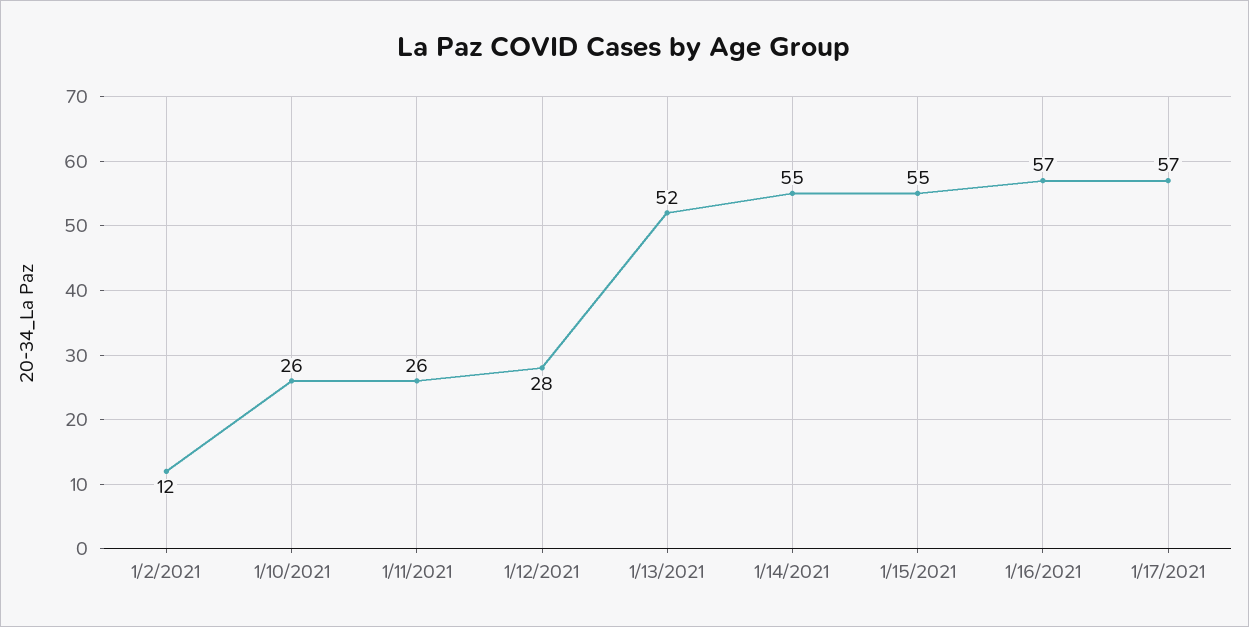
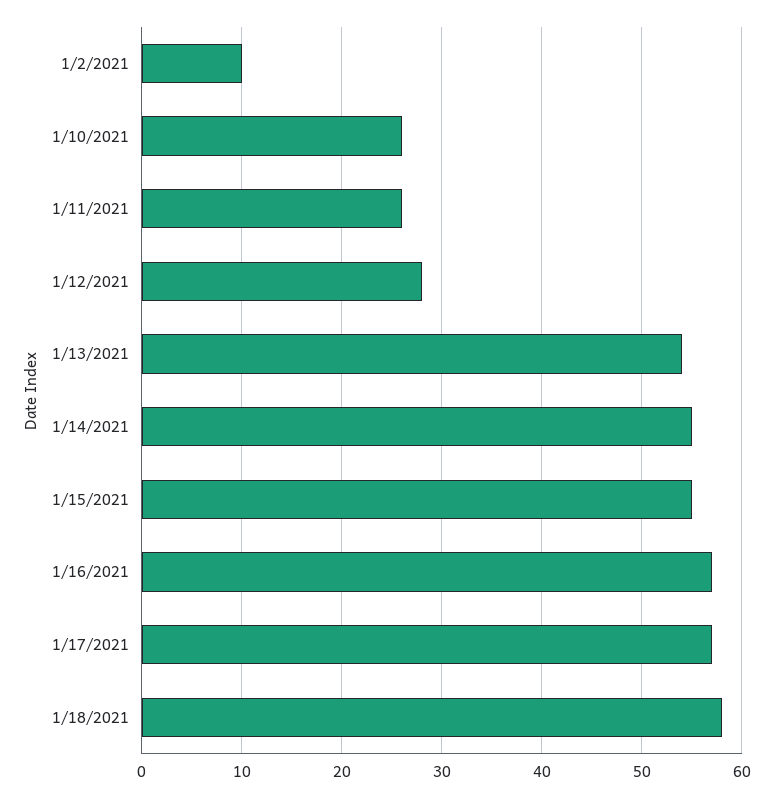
1/2/2021: 12 -> 10
1/13/2021: 52 -> 54
1/18/2021: none -> 58

